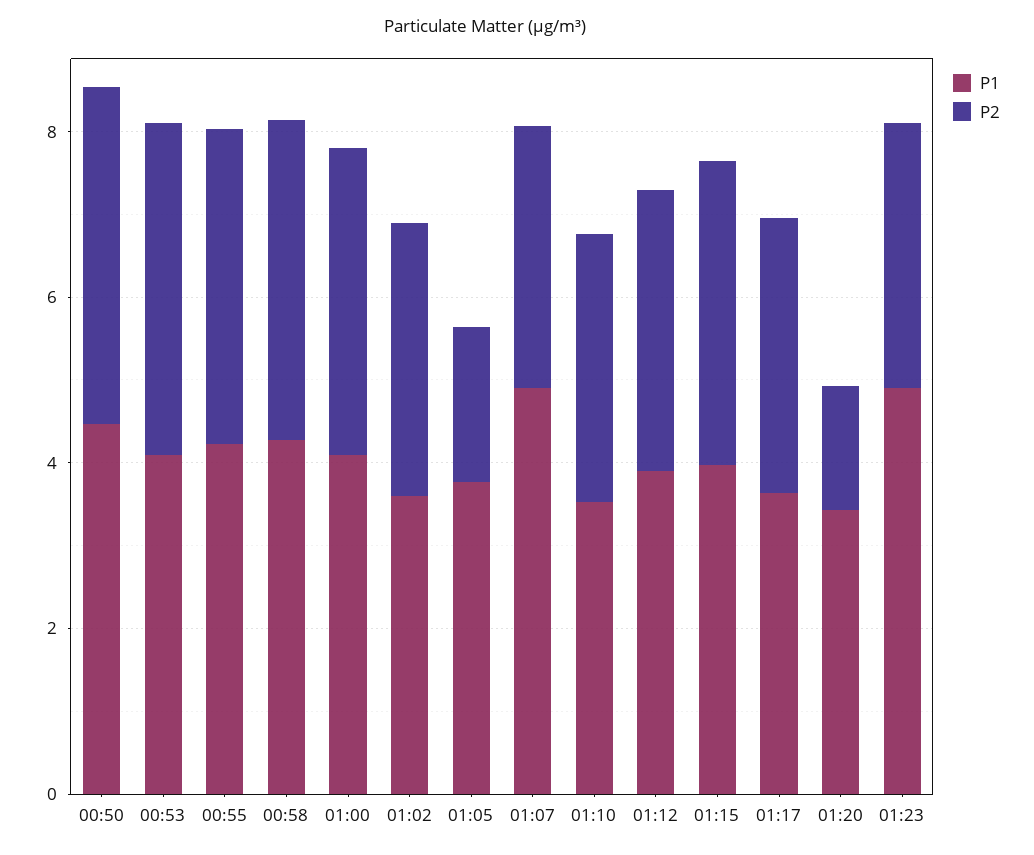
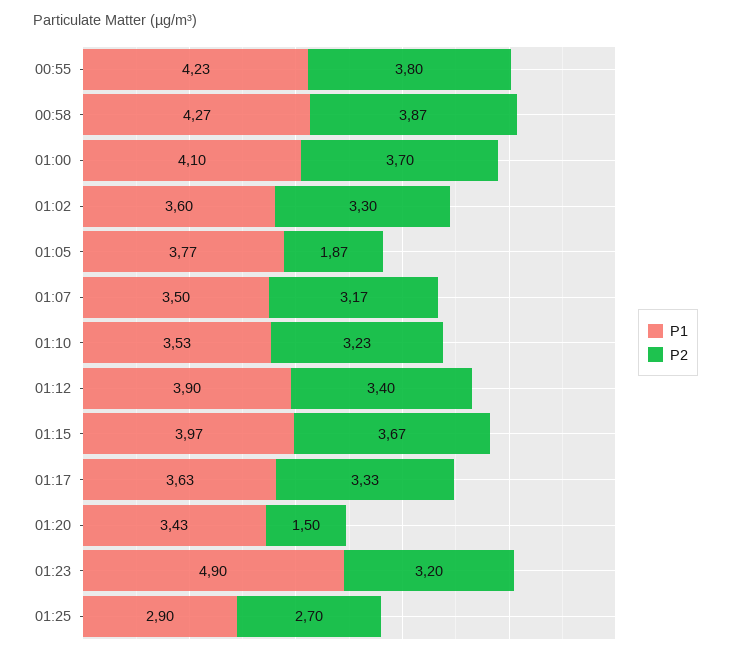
P1, 00:50: 4.5 -> none
P2, 00:50: 4 -> none
P1, 00:53: 4 -> none
P2, 00:53: 4 -> none
P1, 01:07: 5 -> 3.5
P1, 01:25: none -> 2.9
P2, 01:25: none -> 2.7

